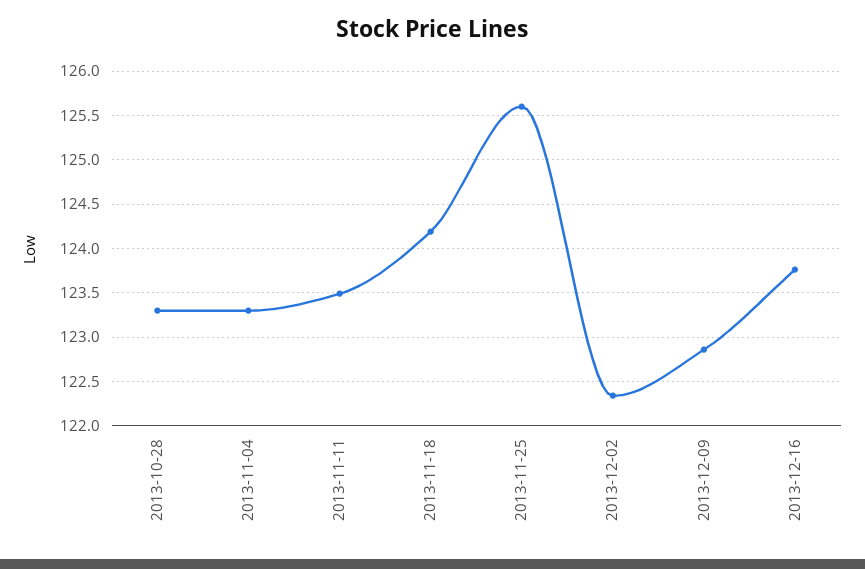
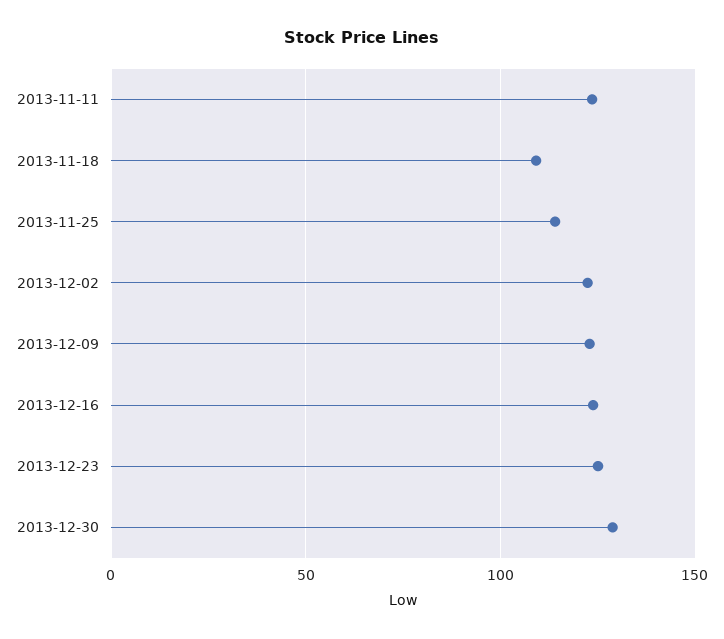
2013-10-28: 123.3 -> none
2013-11-04: 123.3 -> none
2013-11-18: 124.2 -> 110
2013-11-25: 125.6 -> 115
2013-12-23: none -> 125
2013-12-30: none -> 130

